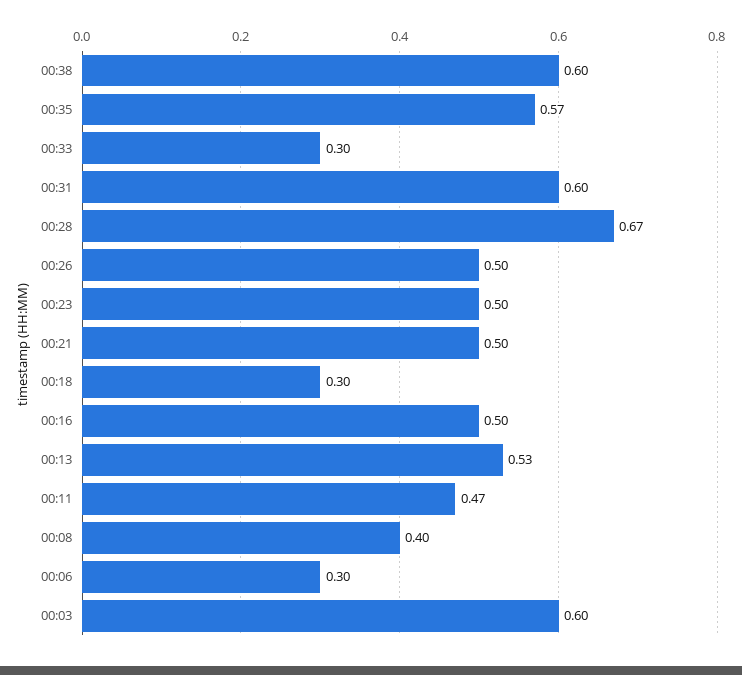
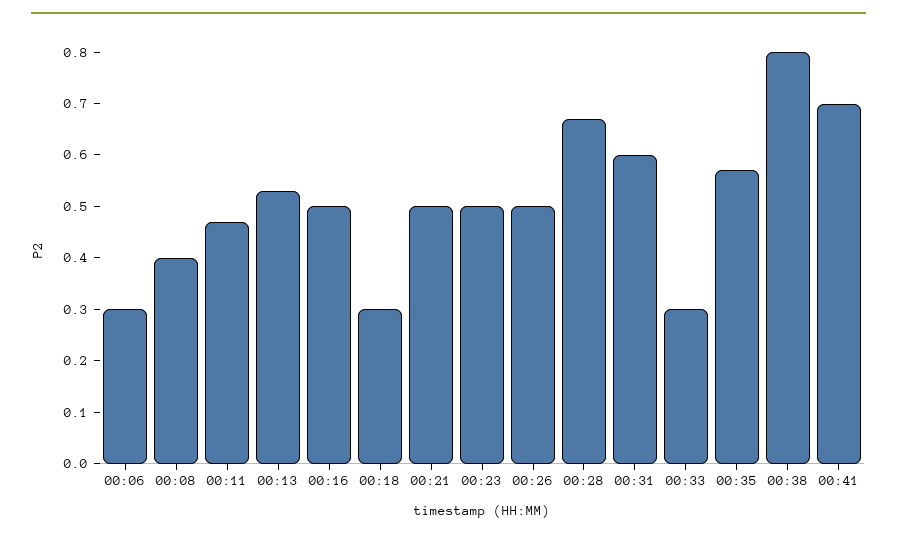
00:38: 0.6 -> 0.8
00:03: 0.6 -> none
00:41: none -> 0.7

